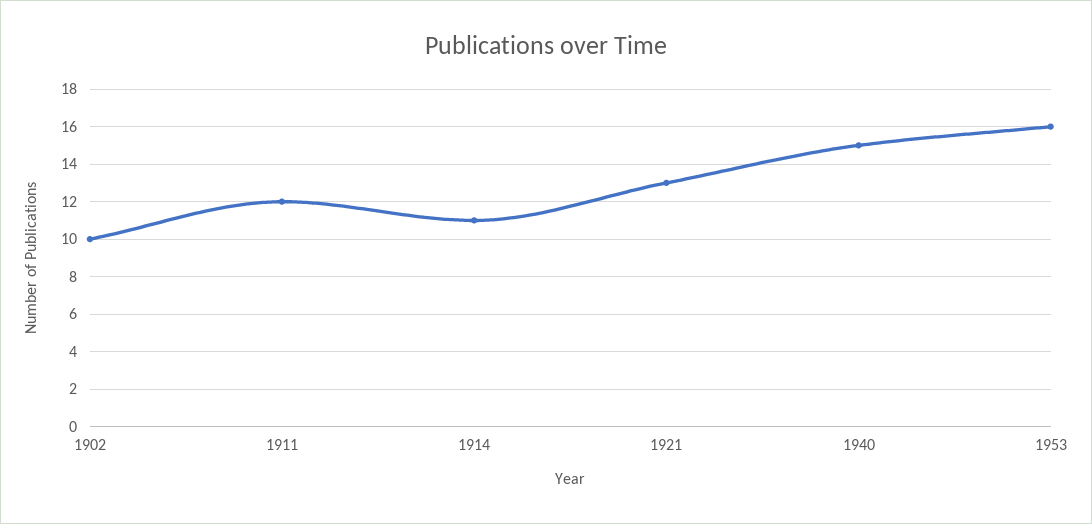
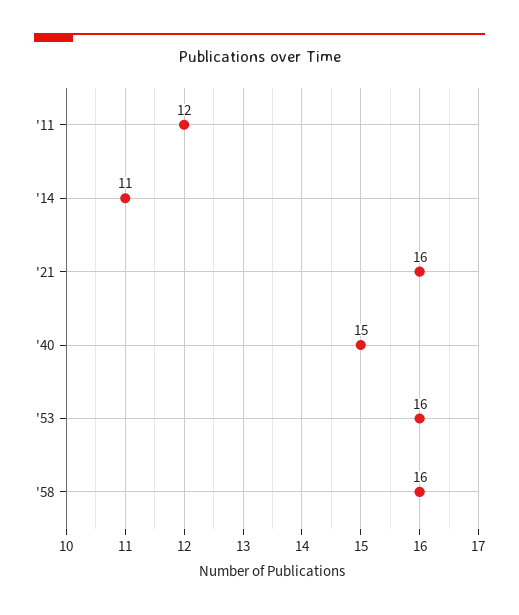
1902: 10 -> none
1921: 13 -> 16
'58: none -> 16

